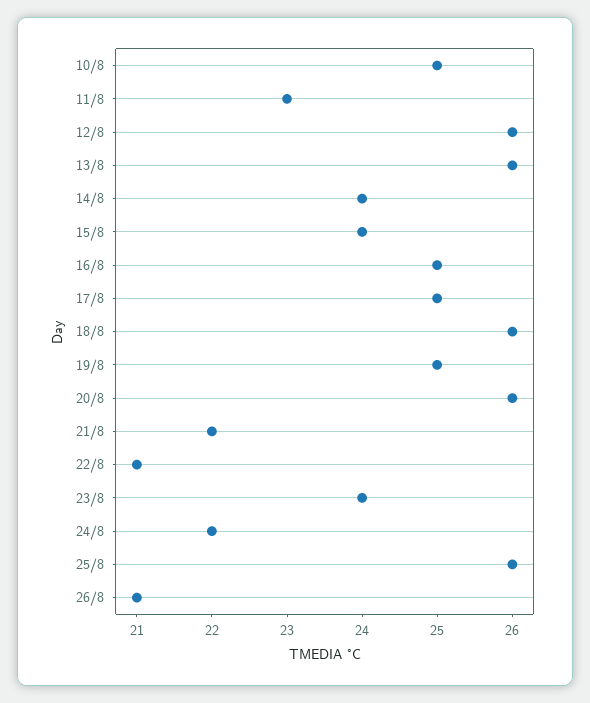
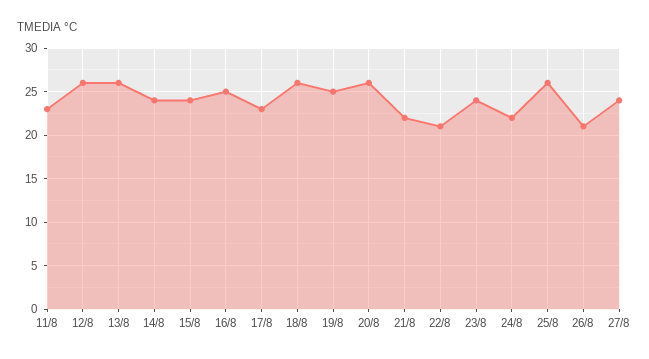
10/8: 25 -> none
17/8: 25 -> 23
27/8: none -> 24

